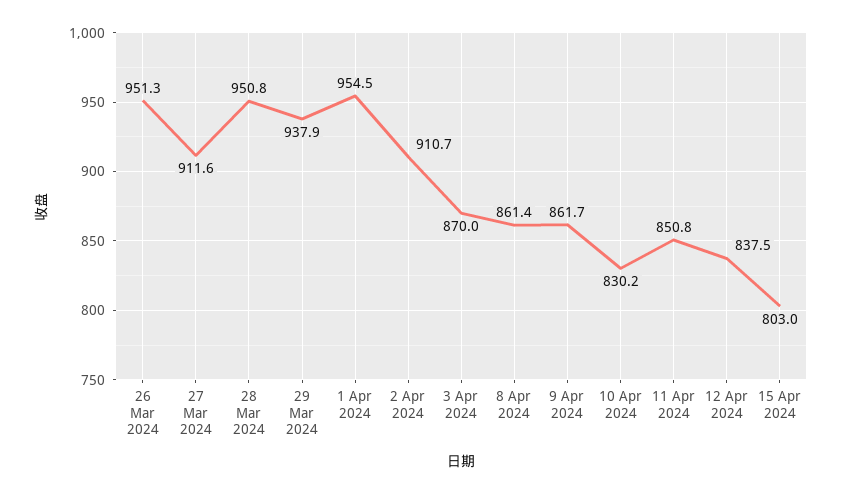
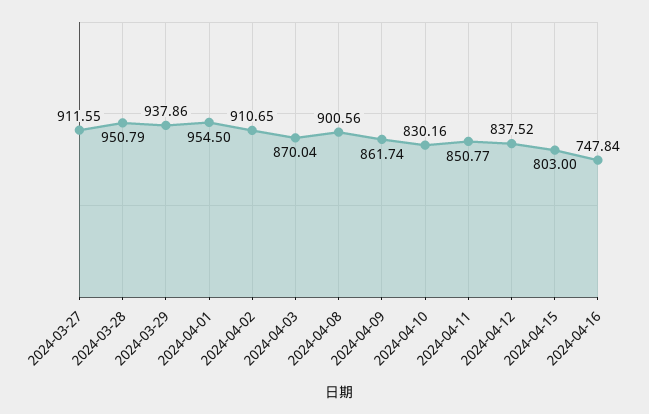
26 Mar 2024: 951.3 -> none
8 Apr 2024: 861.4 -> 900.56
2024-04-16: none -> 747.84

